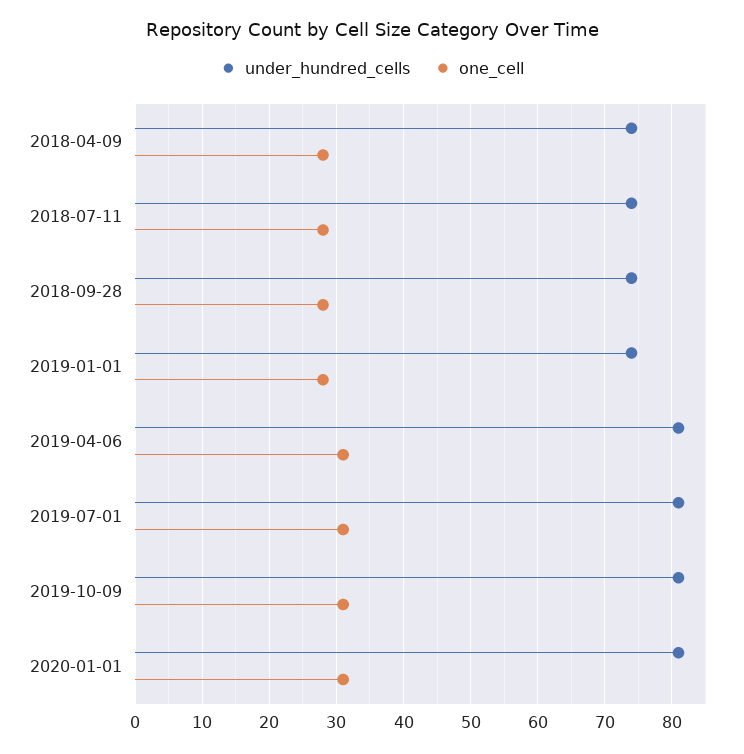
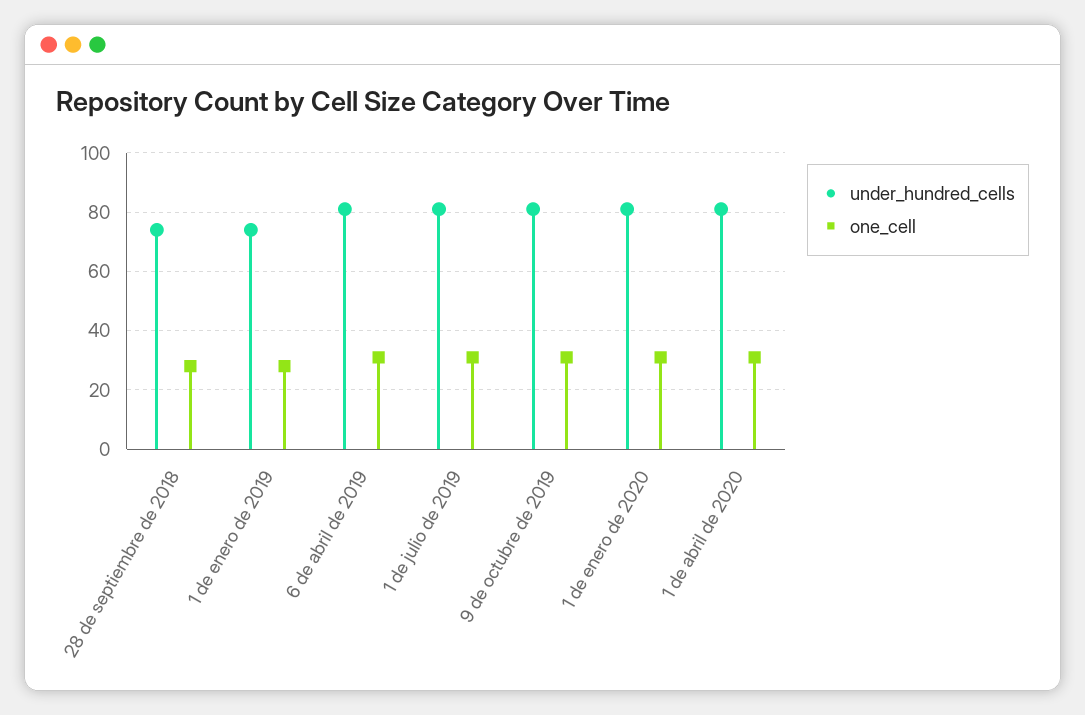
under_hundred_cells, 2018-04-09: 74 -> none
one_cell, 2018-04-09: 28 -> none
under_hundred_cells, 2018-07-11: 74 -> none
one_cell, 2018-07-11: 28 -> none
under_hundred_cells, 1 de abril de 2020: none -> 80
one_cell, 1 de abril de 2020: none -> 30

